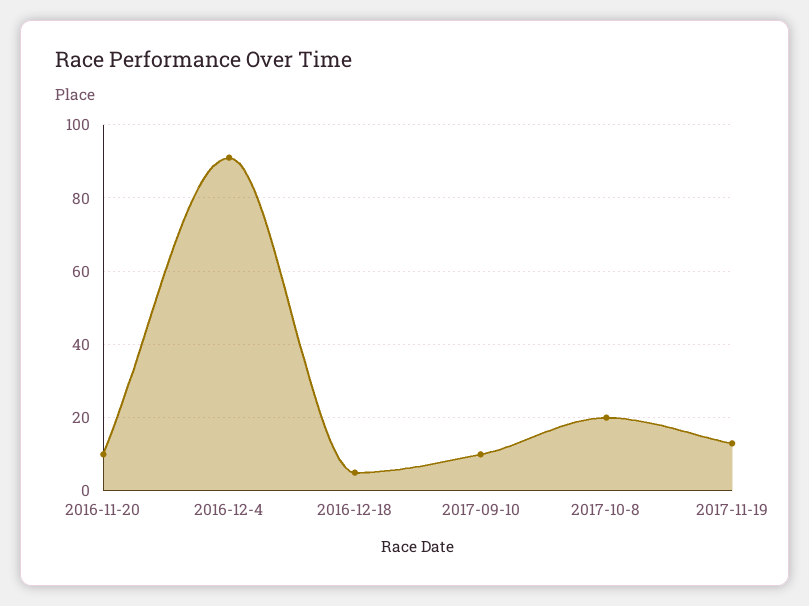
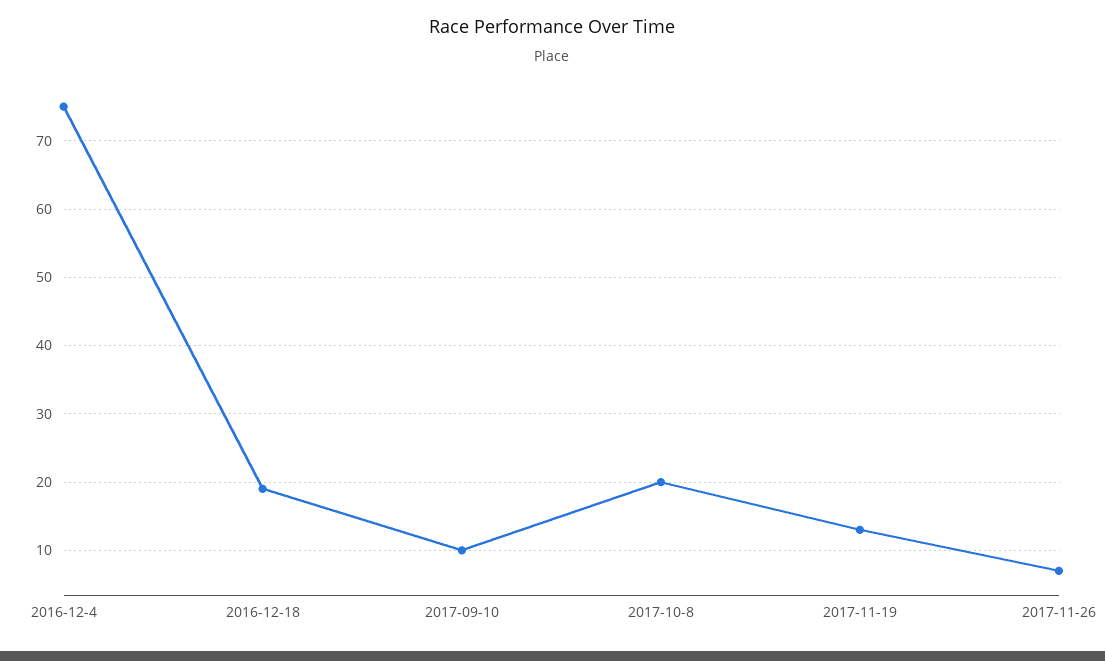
2016-11-20: 10 -> none
2016-12-4: 90 -> 75
2016-12-18: 5 -> 19
2017-11-26: none -> 7

